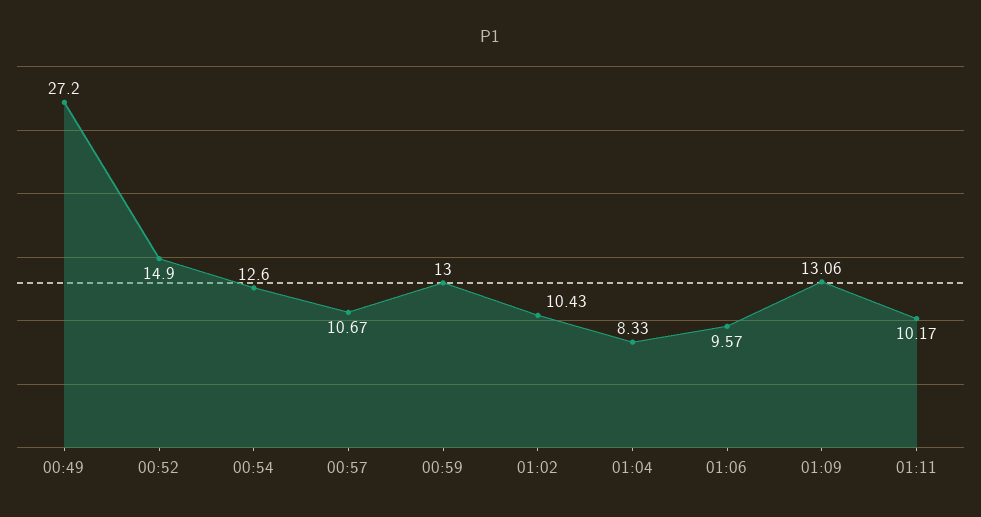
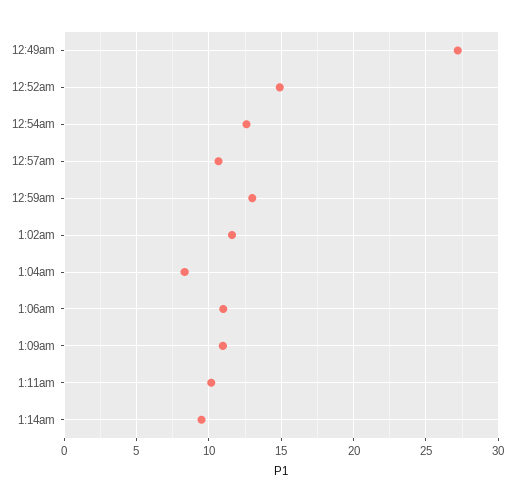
01:02: 10.43 -> 11.5
01:06: 9.57 -> 11
01:09: 13.06 -> 11
1:14am: none -> 9.5

